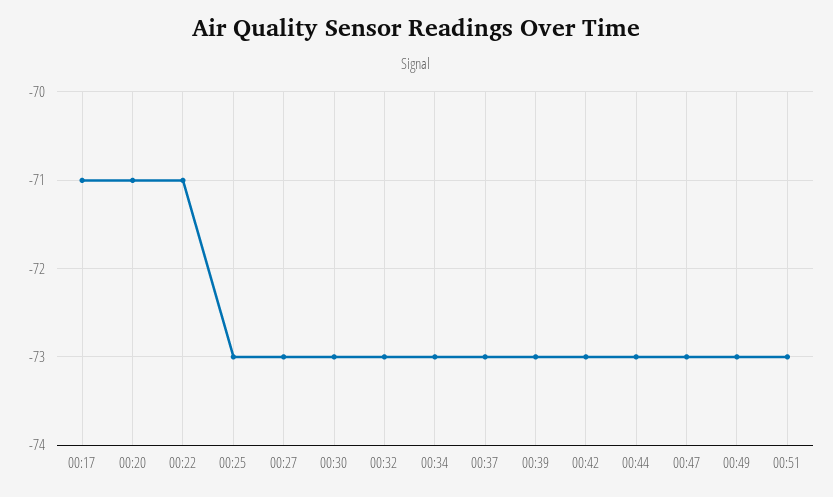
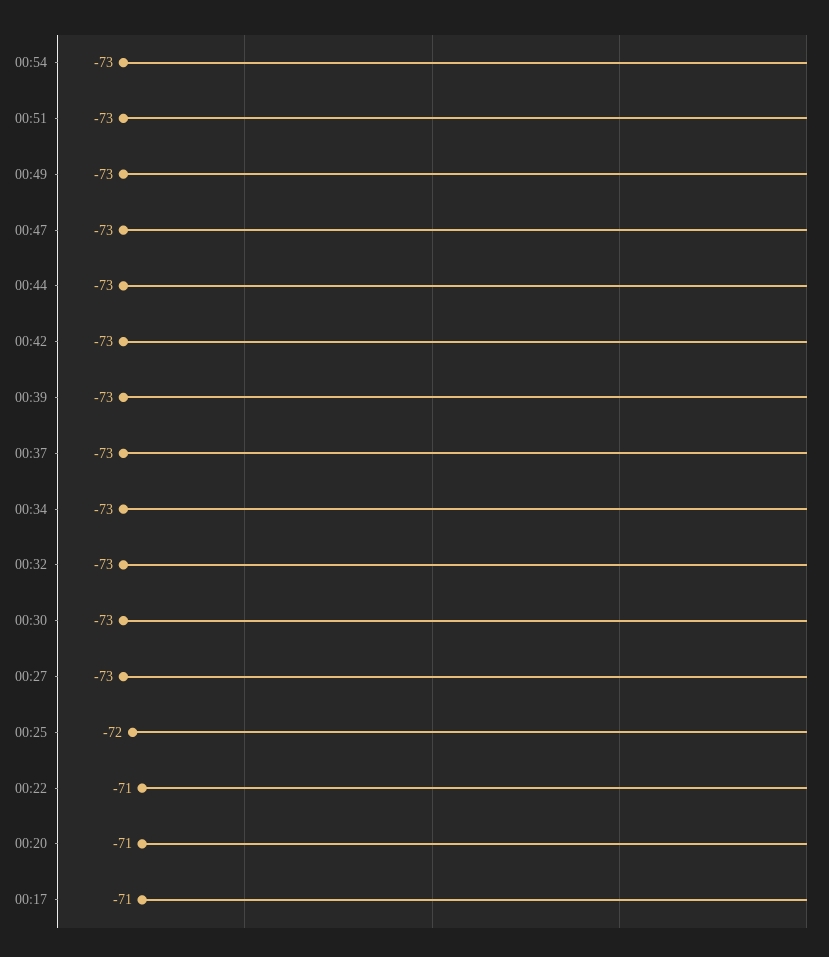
00:25: -73 -> -72
00:54: none -> -73

